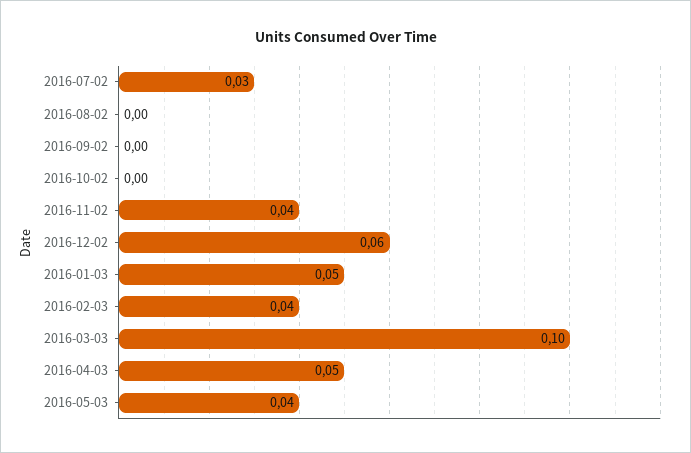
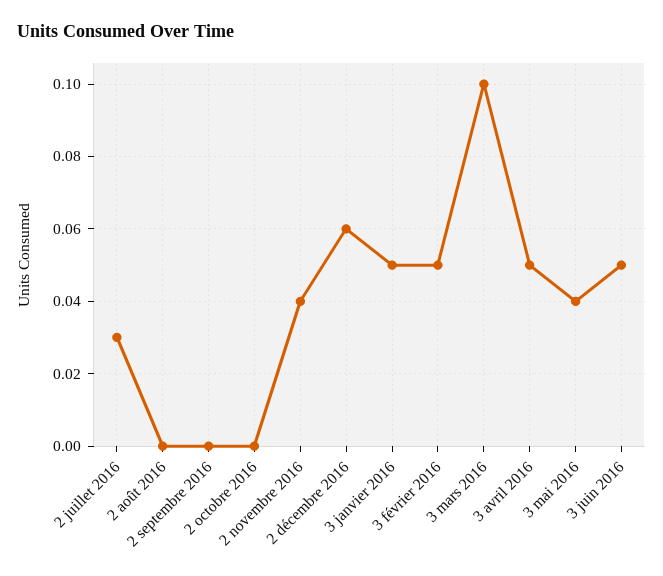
2016-02-03: 0.04 -> 0.05
3 juin 2016: none -> 0.05

